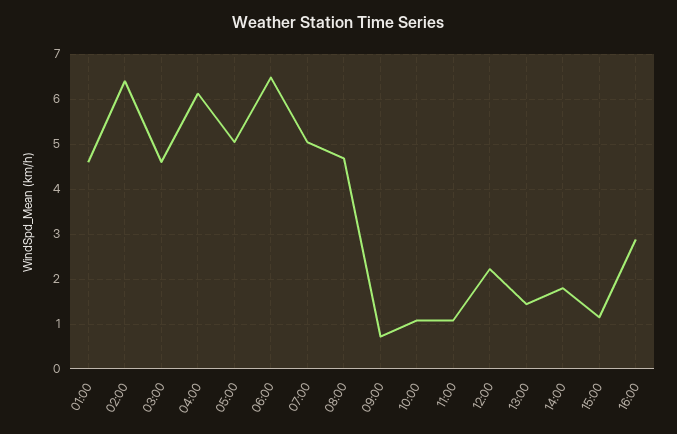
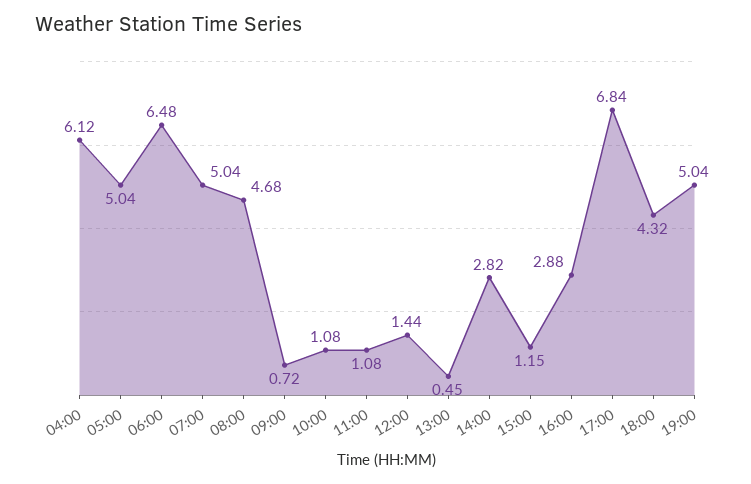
01:00: 4.6 -> none
02:00: 6.4 -> none
03:00: 4.6 -> none
12:00: 2.2 -> 1.44
13:00: 1.4 -> 0.45
14:00: 1.8 -> 2.82
17:00: none -> 6.84
18:00: none -> 4.32
19:00: none -> 5.04

